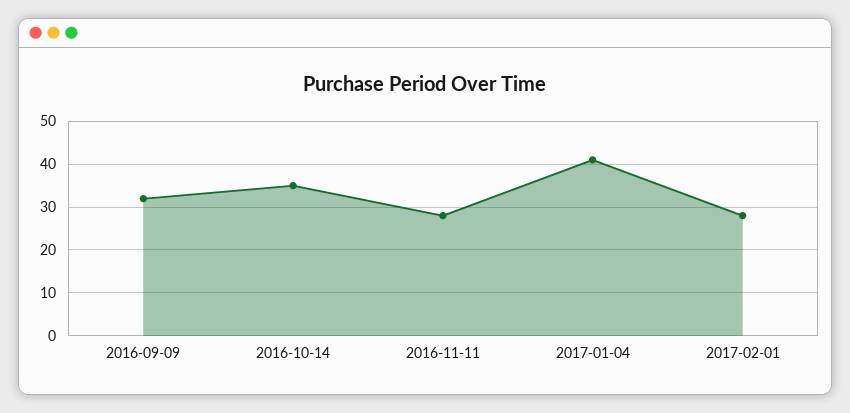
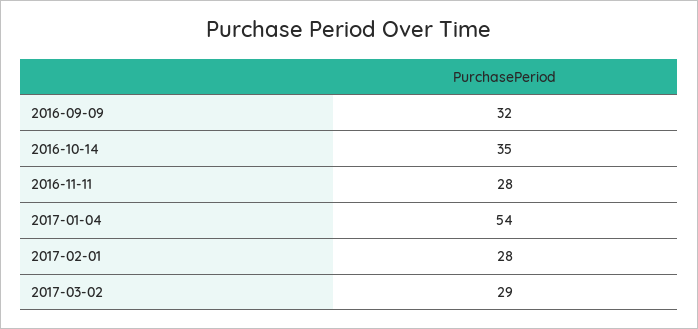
2017-01-04: 40 -> 54
2017-03-02: none -> 29

